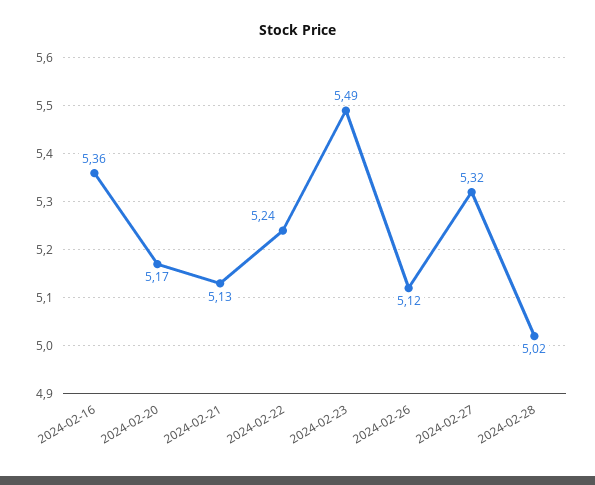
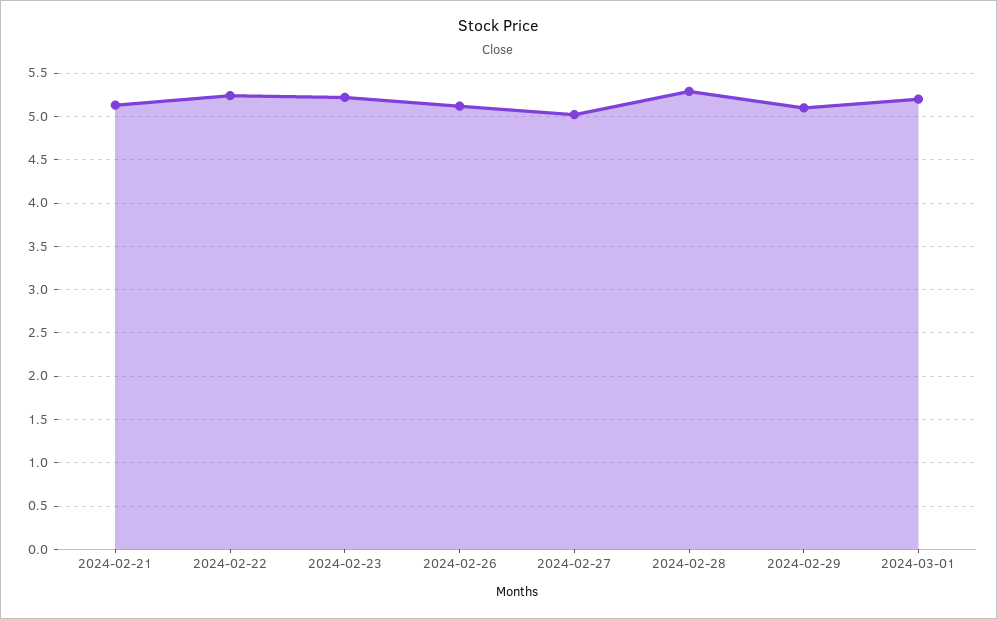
2024-02-16: 5.36 -> none
2024-02-20: 5.17 -> none
2024-02-23: 5.49 -> 5.2
2024-02-27: 5.32 -> 5
2024-02-28: 5.02 -> 5.3
2024-02-29: none -> 5.1
2024-03-01: none -> 5.2

